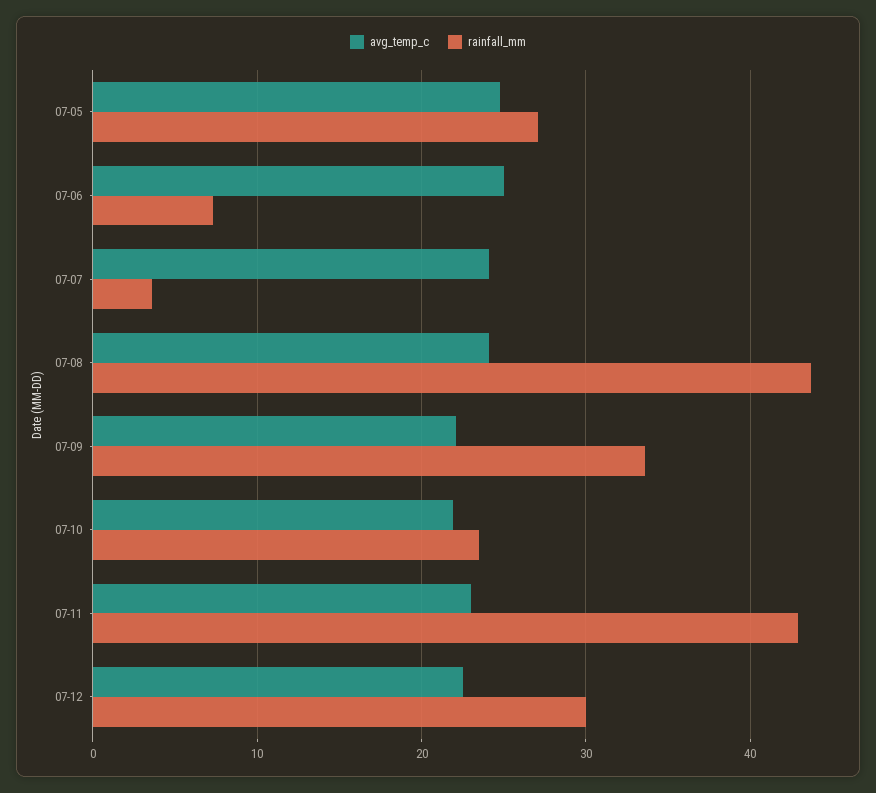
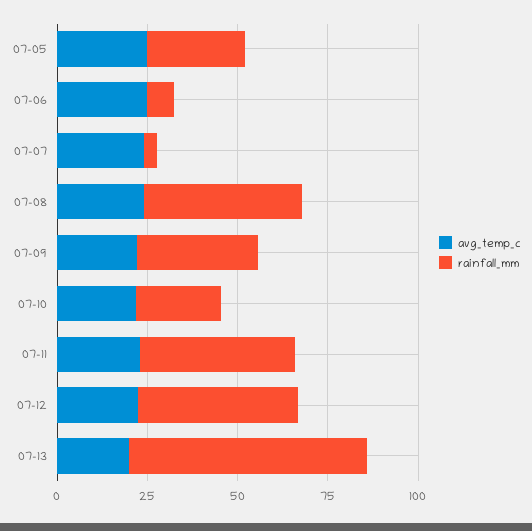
rainfall_mm, 07-12: 30 -> 45
avg_temp_c, 07-13: none -> 20
rainfall_mm, 07-13: none -> 65

